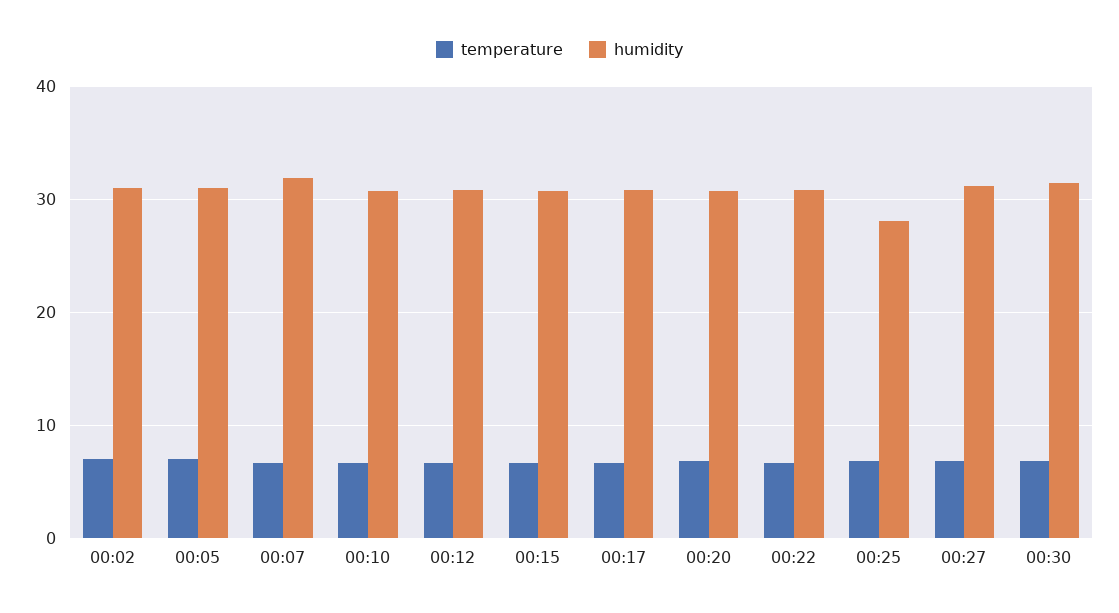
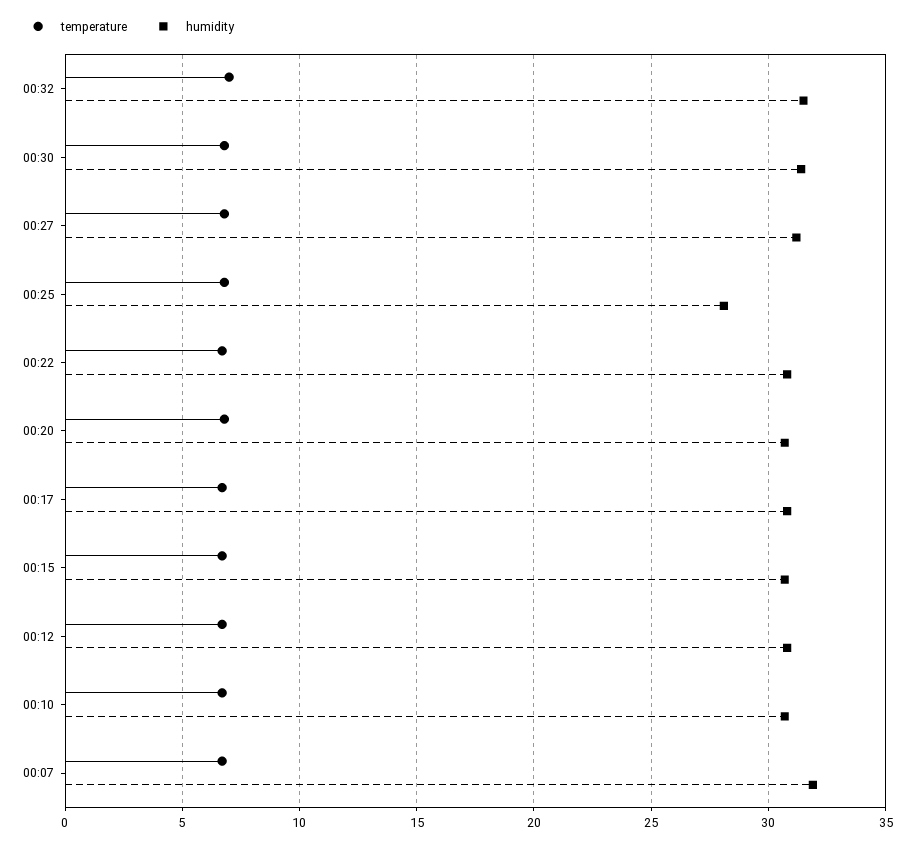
temperature, 00:02: 7 -> none
humidity, 00:02: 31 -> none
temperature, 00:05: 7 -> none
humidity, 00:05: 31 -> none
temperature, 00:32: none -> 7
humidity, 00:32: none -> 31.5

